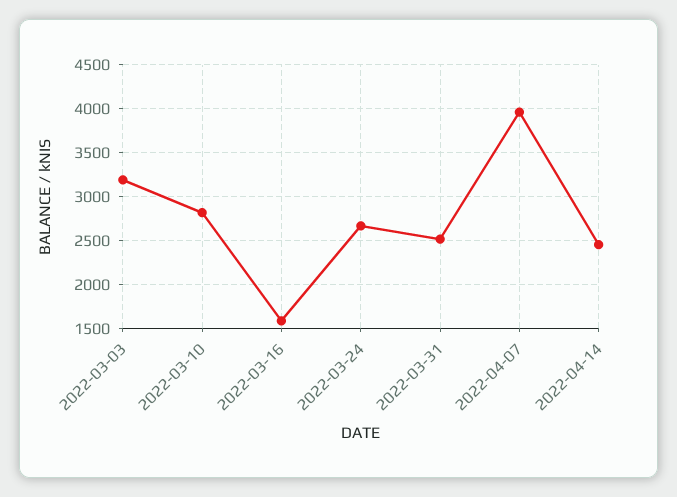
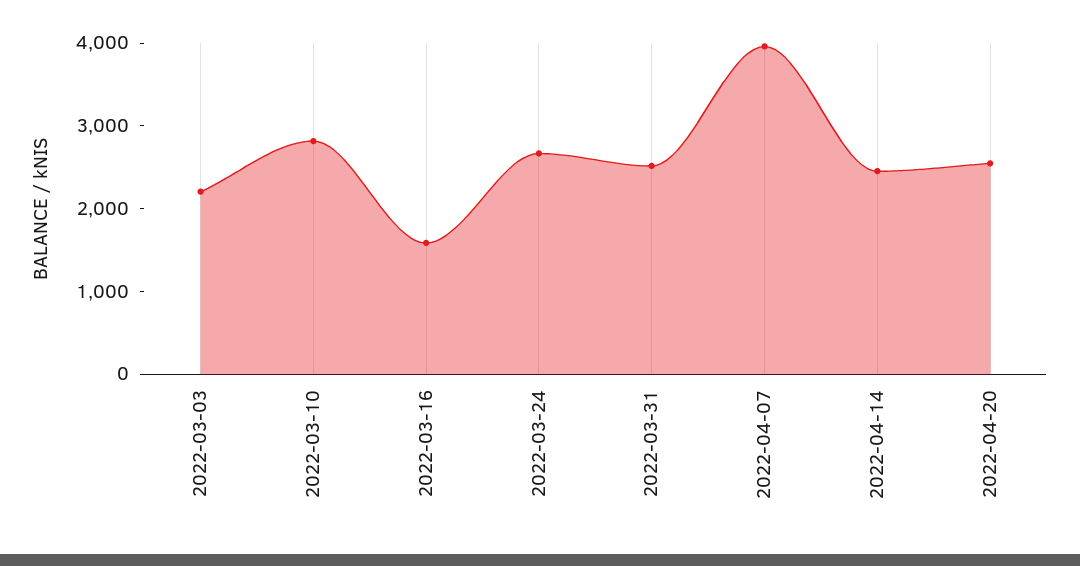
2022-03-03: 3200 -> 2200
2022-04-20: none -> 2600

